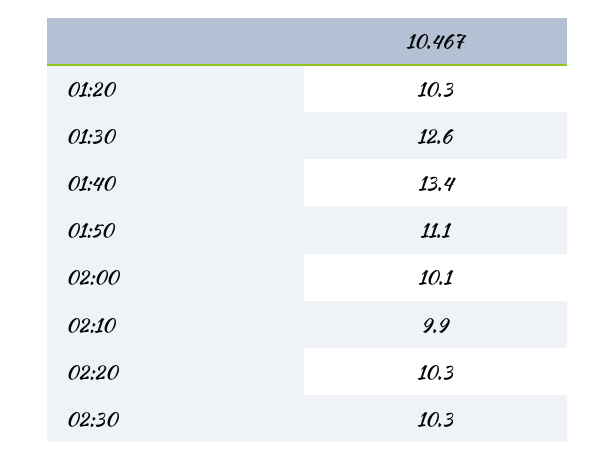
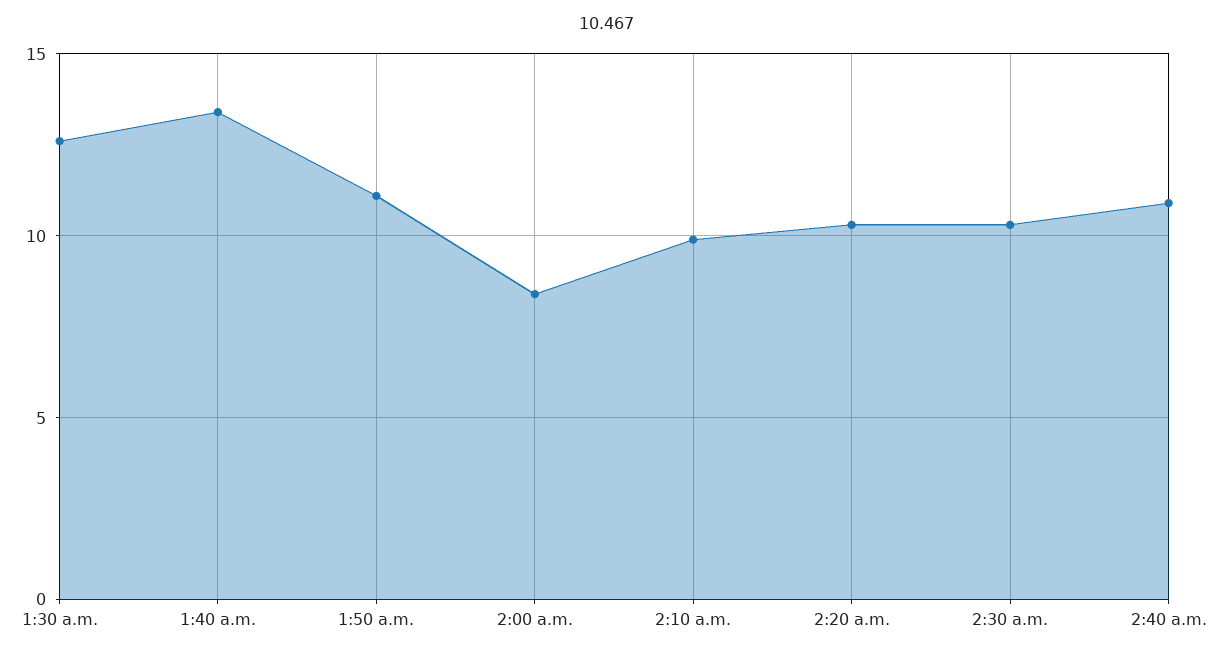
01:20: 10.3 -> none
02:00: 10.1 -> 8.5
2:40 a.m.: none -> 11

